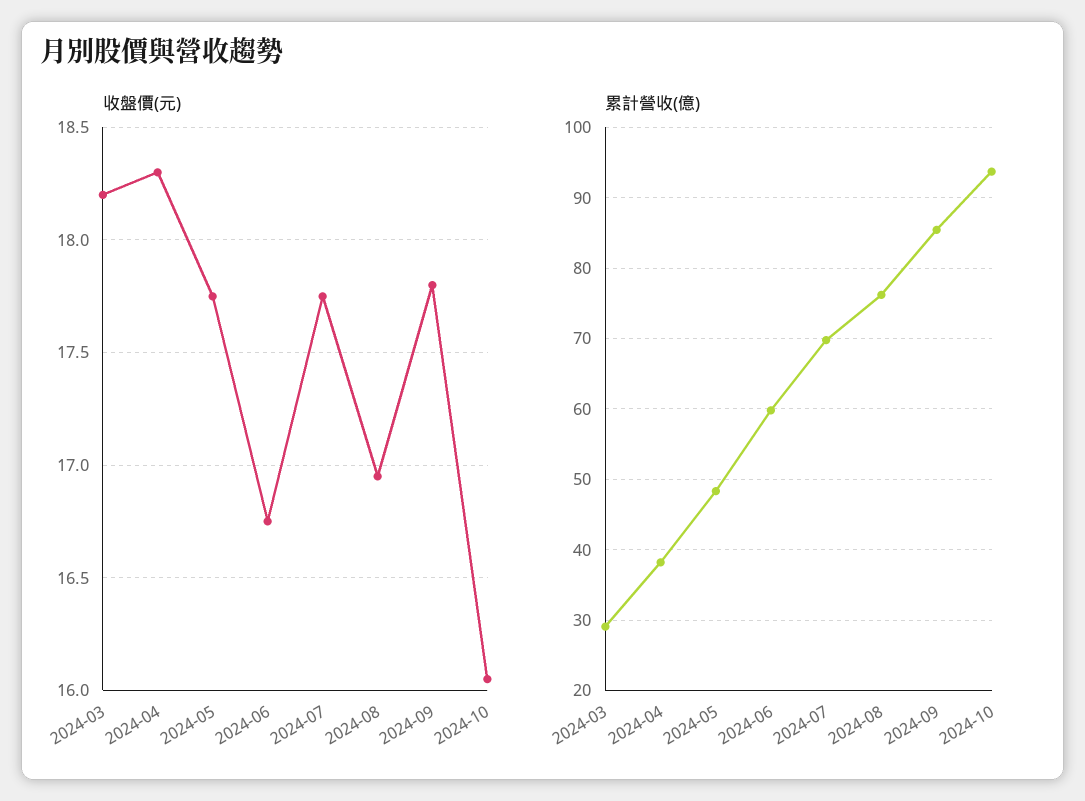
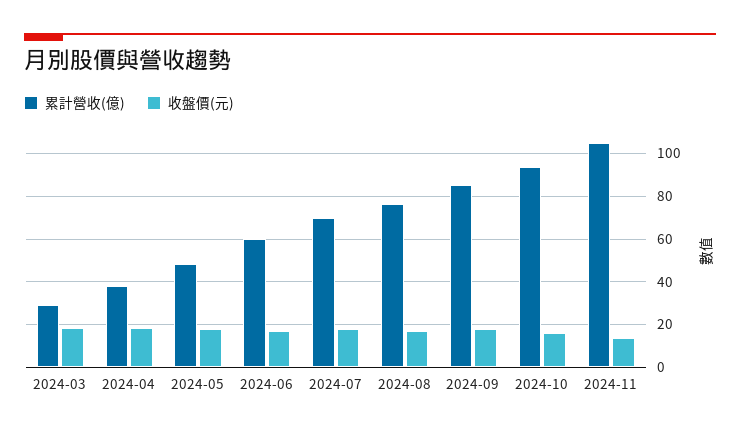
累計營收(億), 2024-11: none -> 105
收盤價(元), 2024-11: none -> 15

